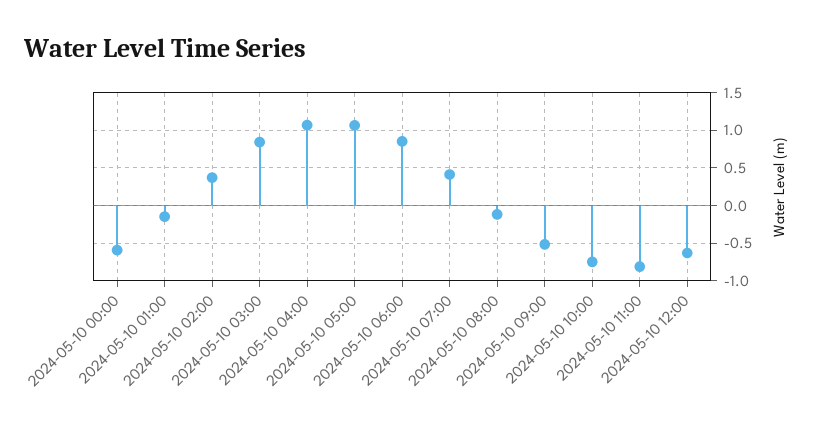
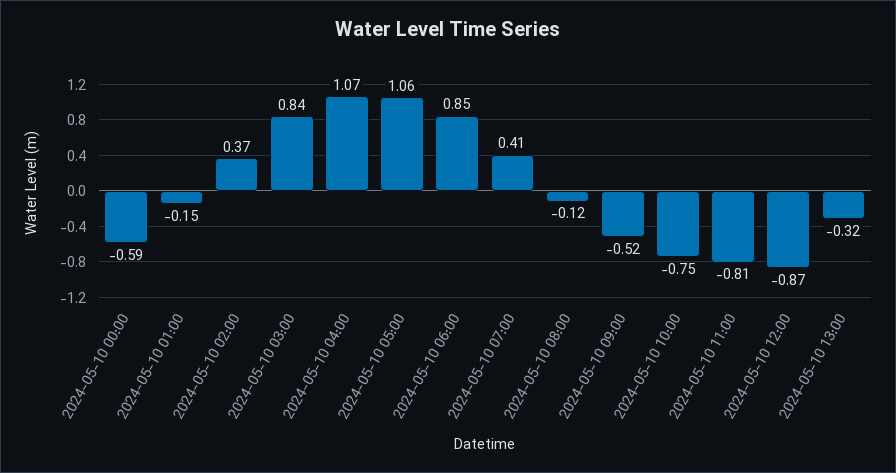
2024-05-10 12:00: -0.6 -> -0.87
2024-05-10 13:00: none -> -0.32

